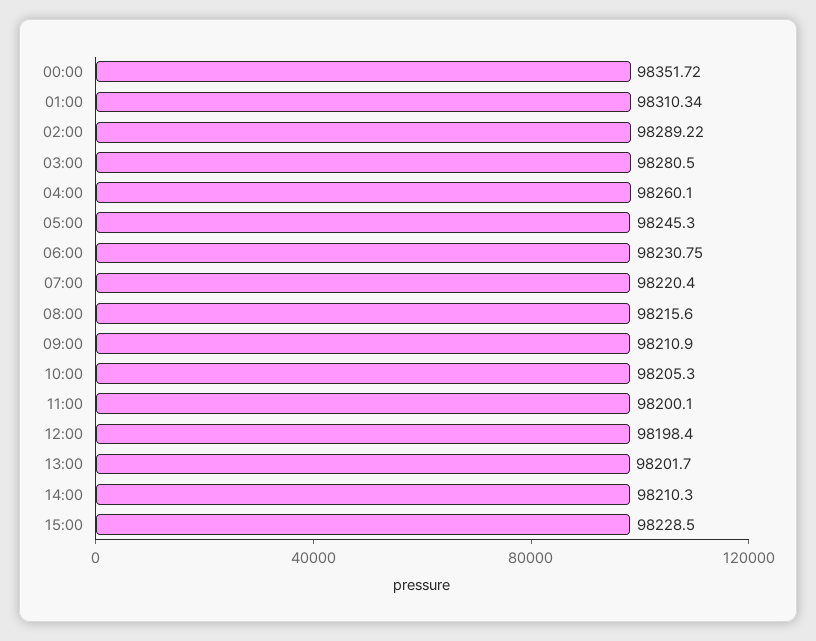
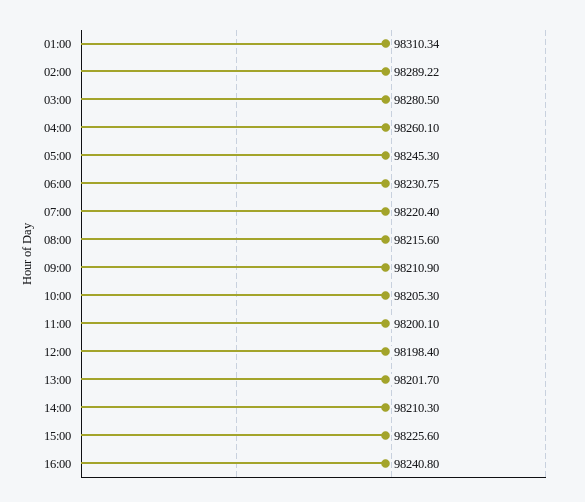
00:00: 98351.72 -> none
15:00: 98228.5 -> 98225.6
16:00: none -> 98240.8

